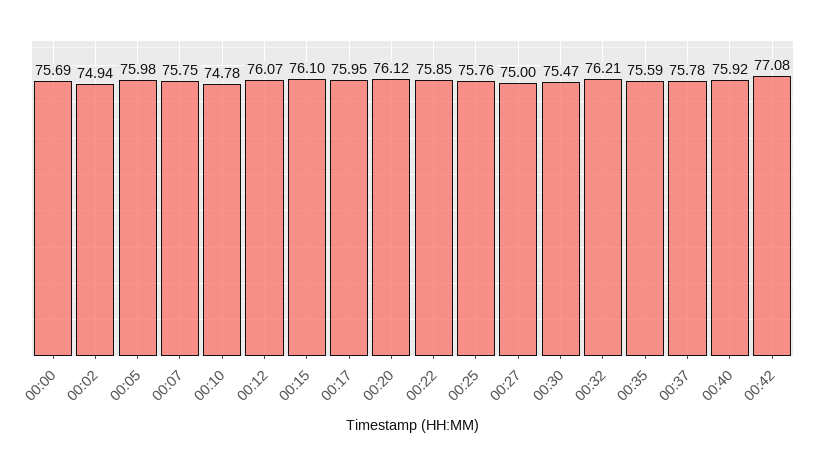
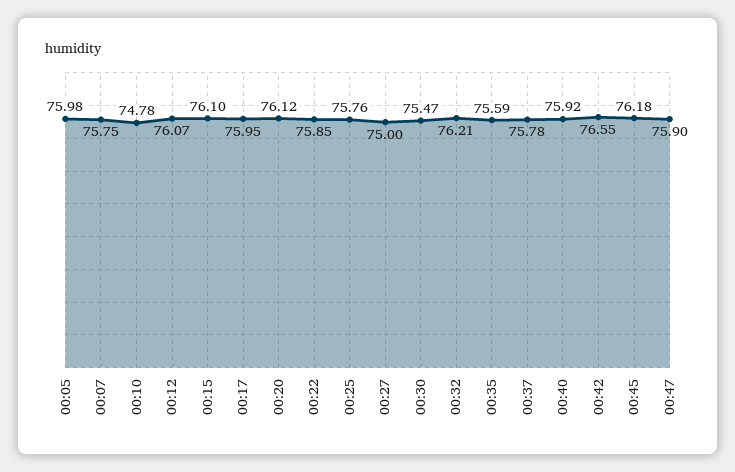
00:00: 75.69 -> none
00:02: 74.94 -> none
00:42: 77.08 -> 76.55
00:45: none -> 76.18
00:47: none -> 75.9

